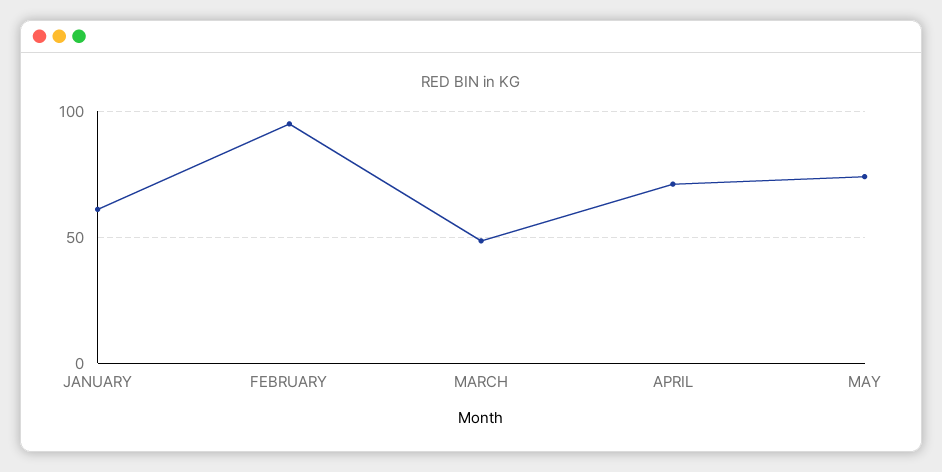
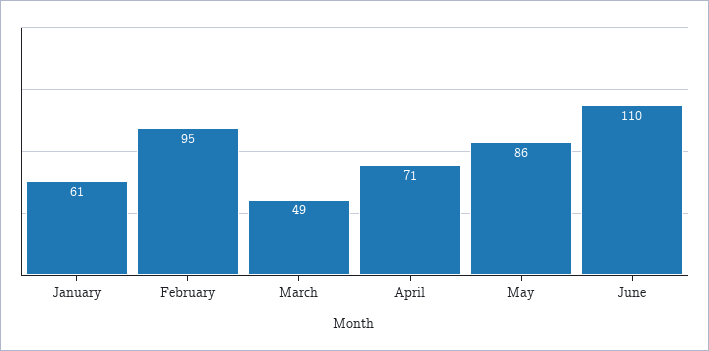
MAY: 75 -> 86
June: none -> 110

